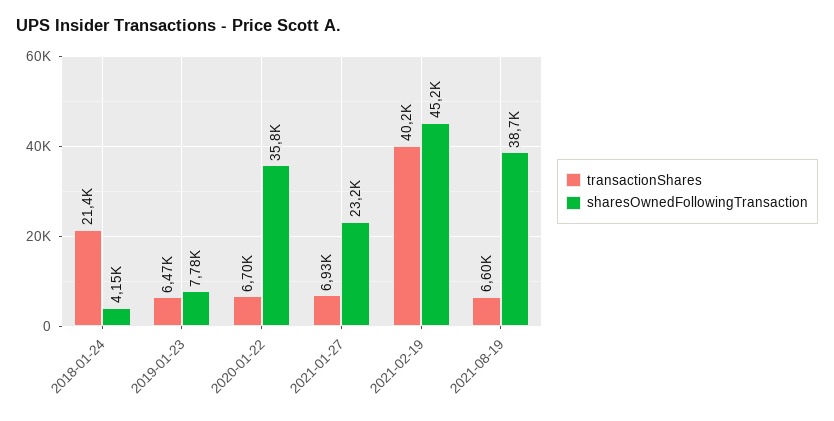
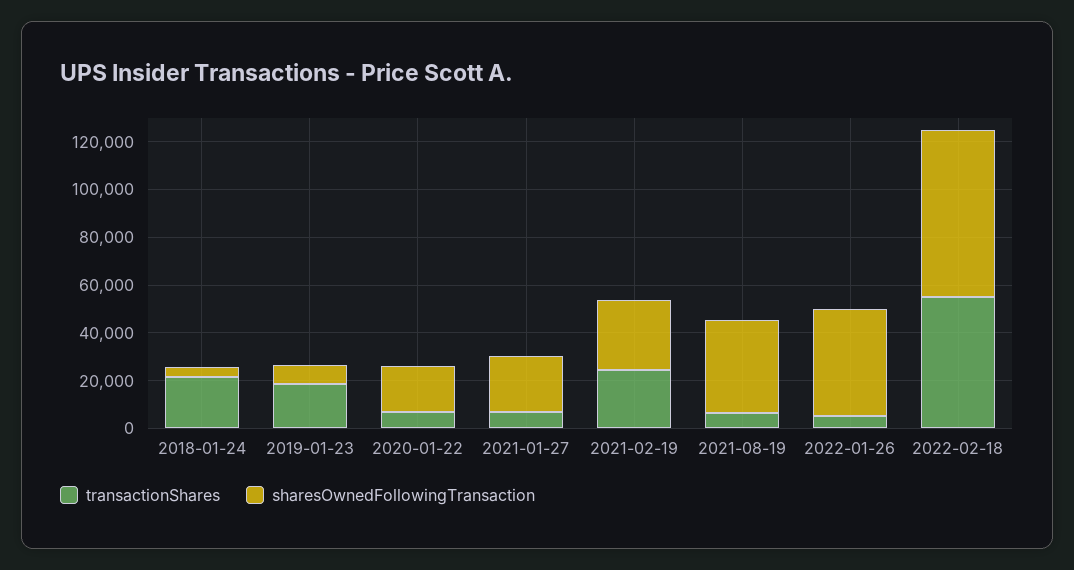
transactionShares, 2019-01-23: 6470 -> 20000
sharesOwnedFollowingTransaction, 2020-01-22: 35800 -> 20000
transactionShares, 2021-02-19: 40200 -> 25000
sharesOwnedFollowingTransaction, 2021-02-19: 45200 -> 30000
transactionShares, 2022-01-26: none -> 5000
sharesOwnedFollowingTransaction, 2022-01-26: none -> 45000
transactionShares, 2022-02-18: none -> 55000
sharesOwnedFollowingTransaction, 2022-02-18: none -> 70000

